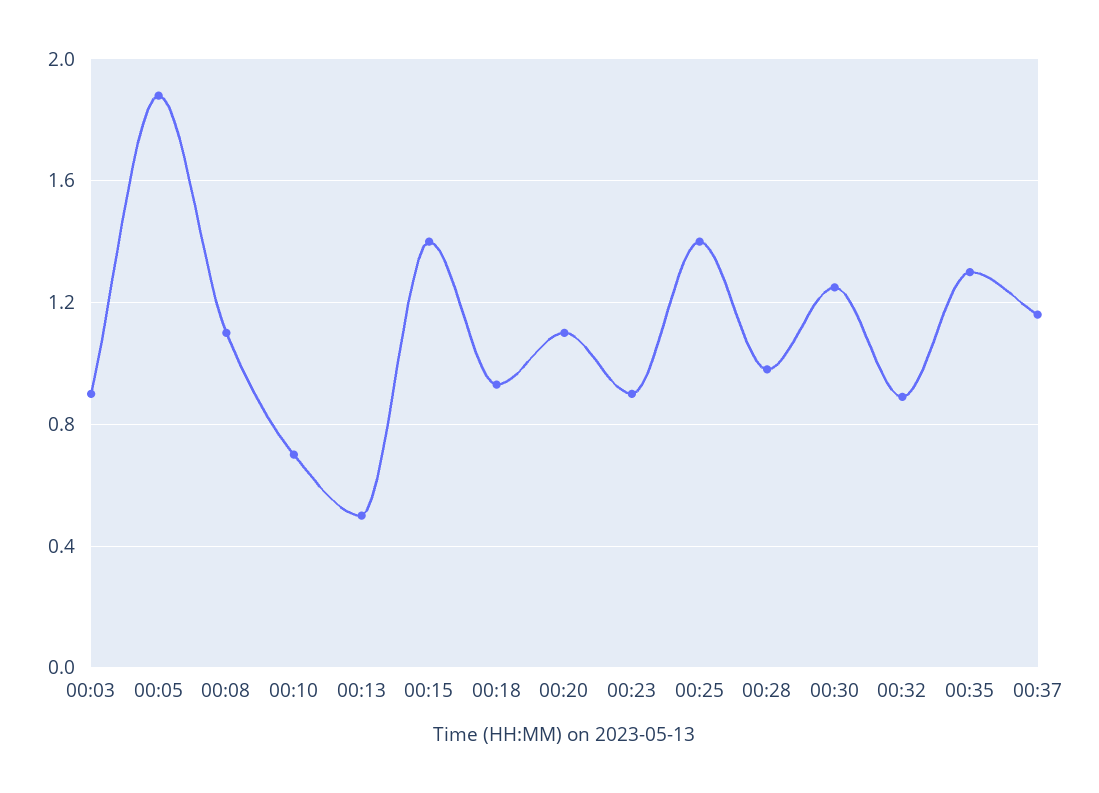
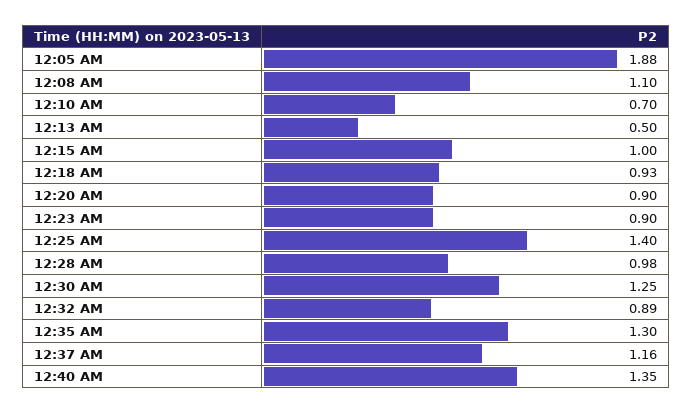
00:03: 0.9 -> none
00:15: 1.4 -> 1
00:20: 1.1 -> 0.9
12:40 AM: none -> 1.35

